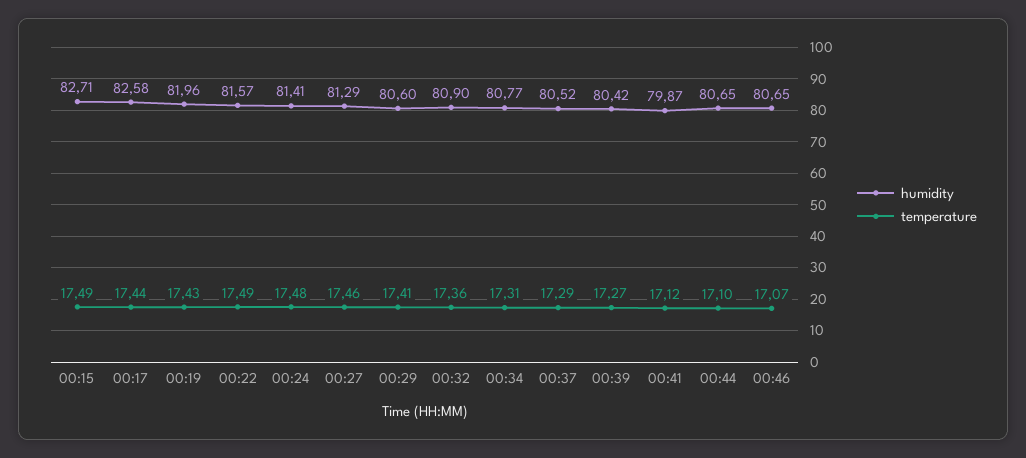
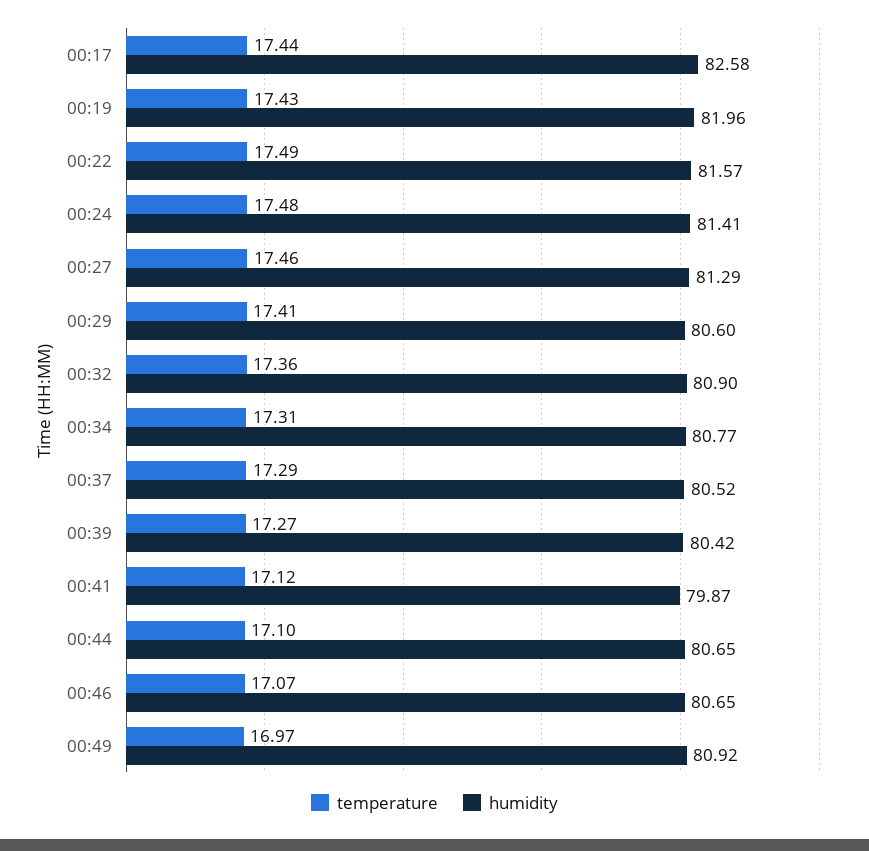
humidity, 00:15: 82.71 -> none
temperature, 00:15: 17.49 -> none
temperature, 00:49: none -> 16.97
humidity, 00:49: none -> 80.92

